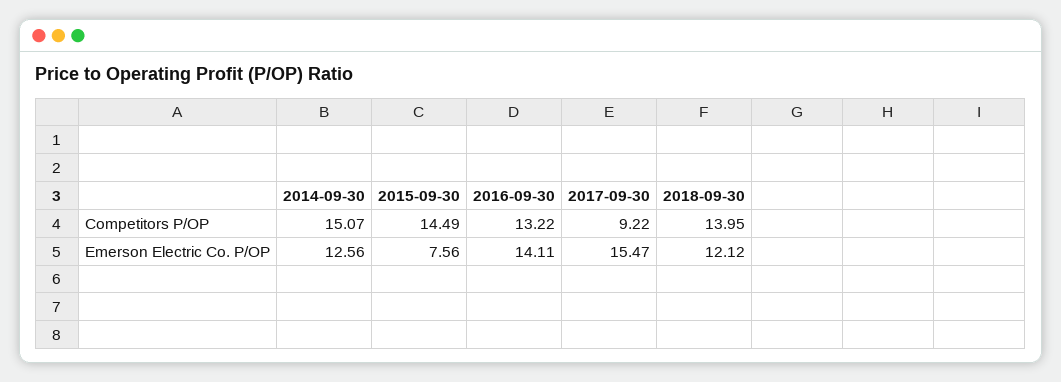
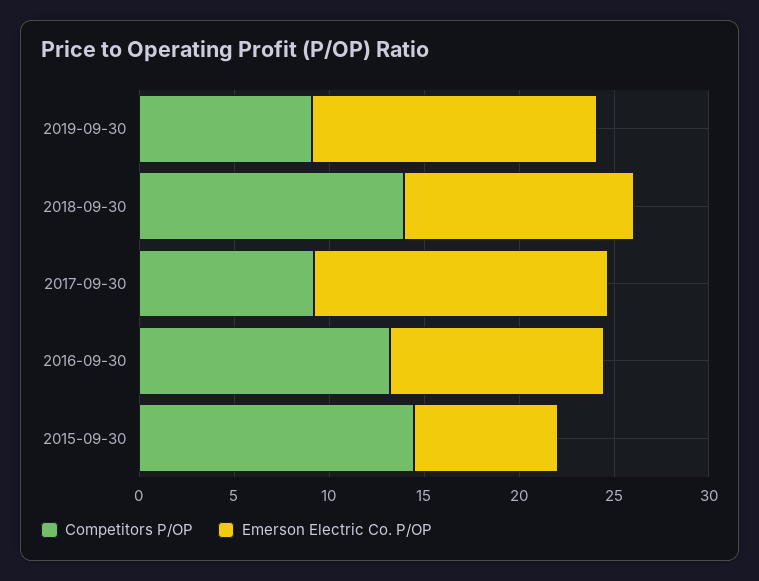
Competitors P/OP, 2014-09-30: 15.07 -> none
Emerson Electric Co. P/OP, 2014-09-30: 12.56 -> none
Emerson Electric Co. P/OP, 2016-09-30: 14.11 -> 11
Competitors P/OP, 2019-09-30: none -> 9
Emerson Electric Co. P/OP, 2019-09-30: none -> 15

